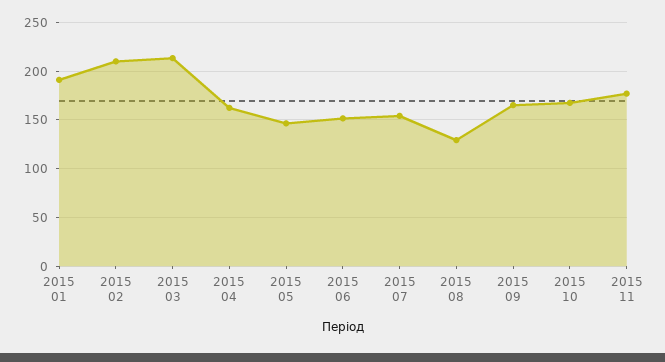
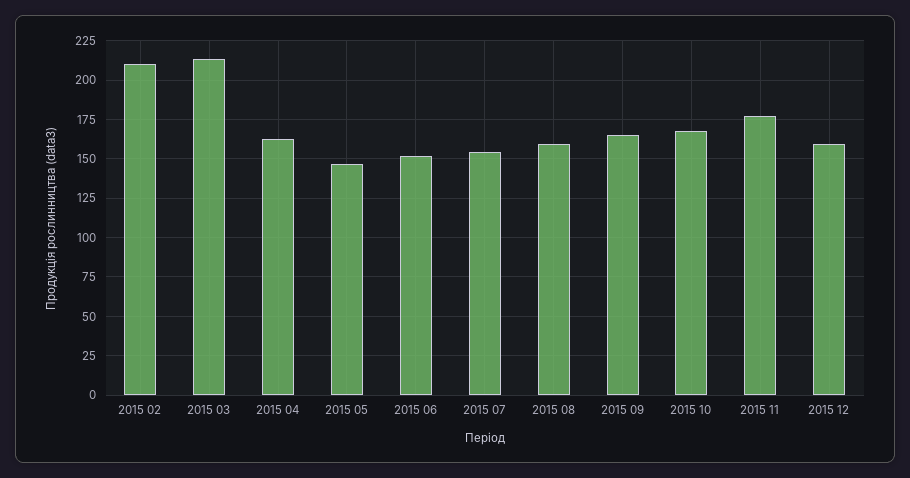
2015 01: 190 -> none
2015 08: 130 -> 160
2015 12: none -> 160

